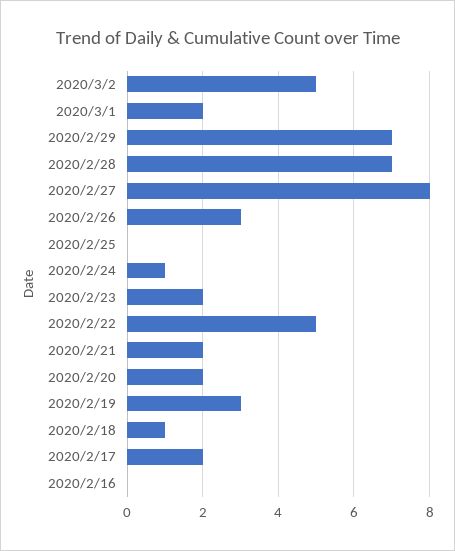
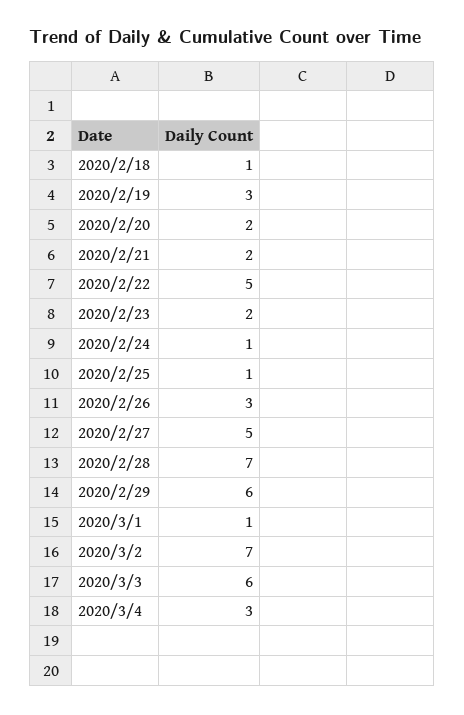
2020/3/2: 5 -> 7
2020/3/1: 2 -> 1
2020/2/29: 7 -> 6
2020/2/27: 8 -> 5
2020/2/25: 0 -> 1
2020/2/17: 2 -> none
2020/2/16: 0 -> none
2020/3/3: none -> 6
2020/3/4: none -> 3

